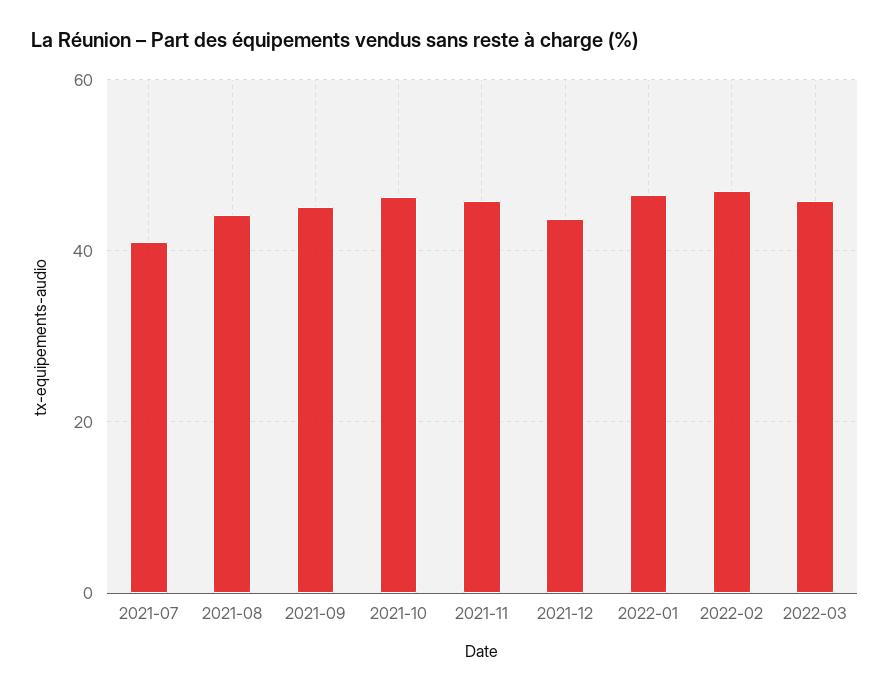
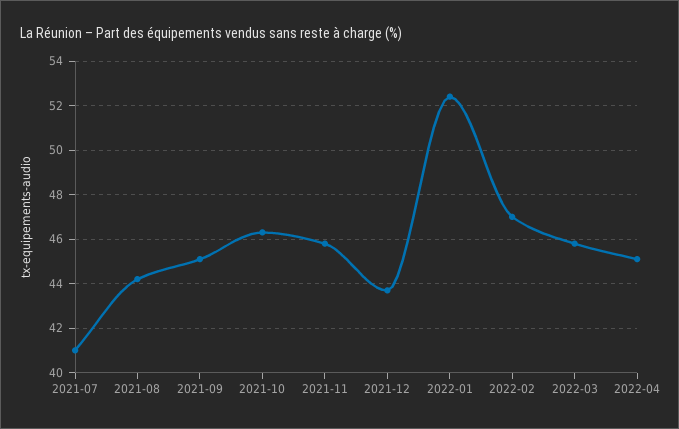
2022-01: 46 -> 52.5
2022-04: none -> 45

